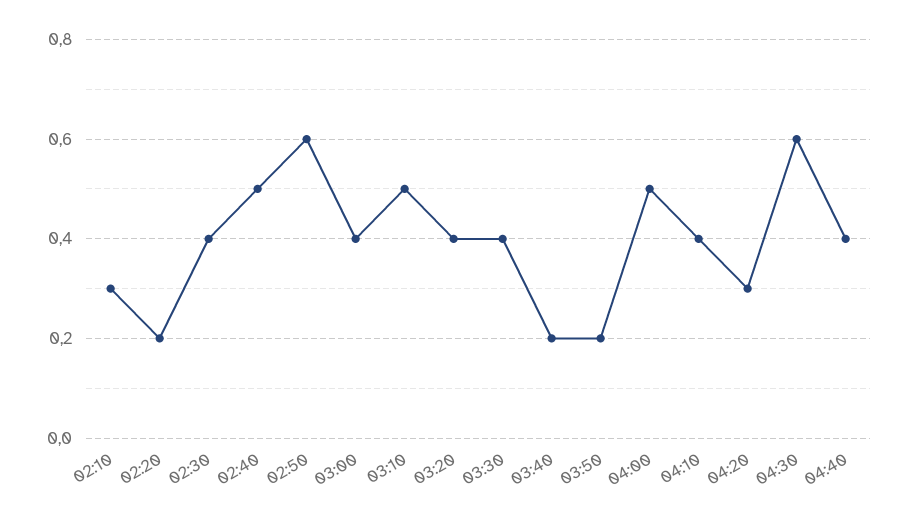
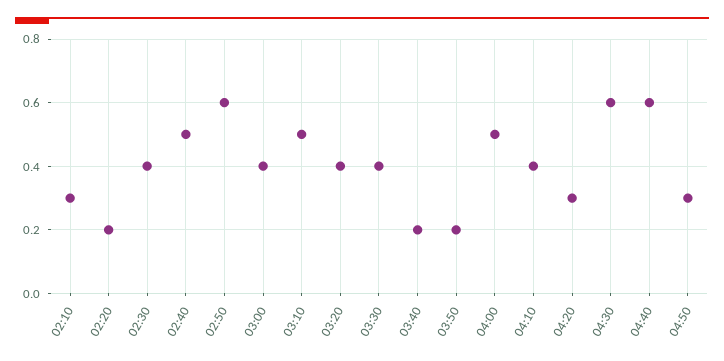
04:40: 0.4 -> 0.6
04:50: none -> 0.3

